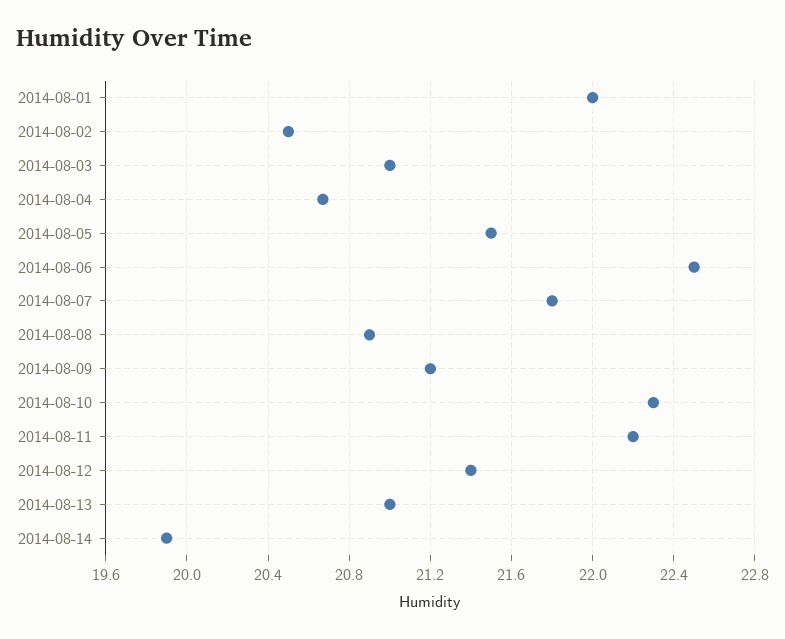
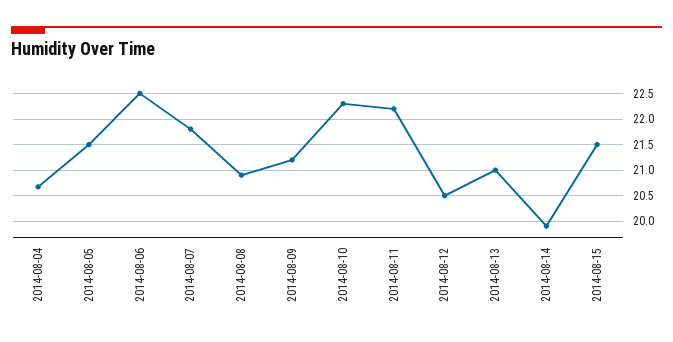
2014-08-01: 22 -> none
2014-08-02: 20.5 -> none
2014-08-03: 21 -> none
2014-08-12: 21.4 -> 20.5
2014-08-15: none -> 21.5

